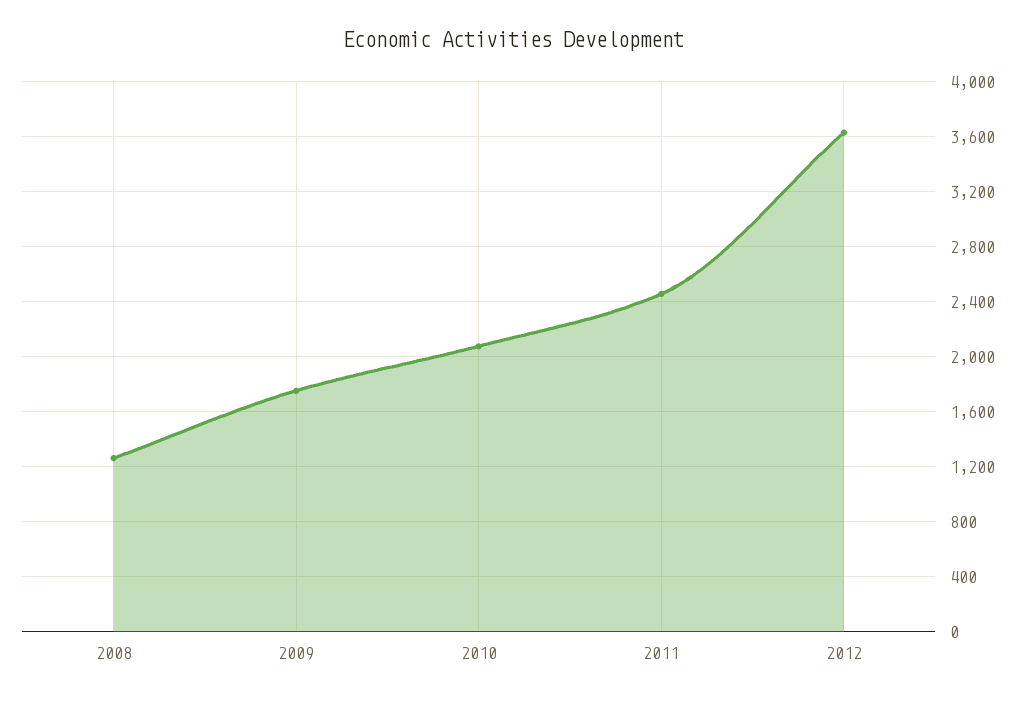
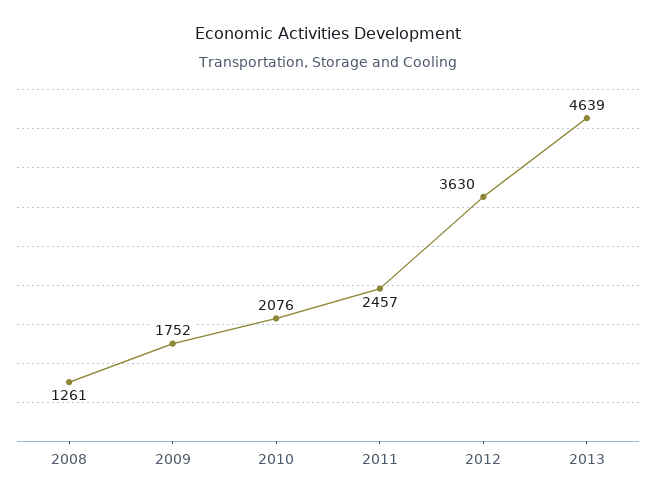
2013: none -> 4639

